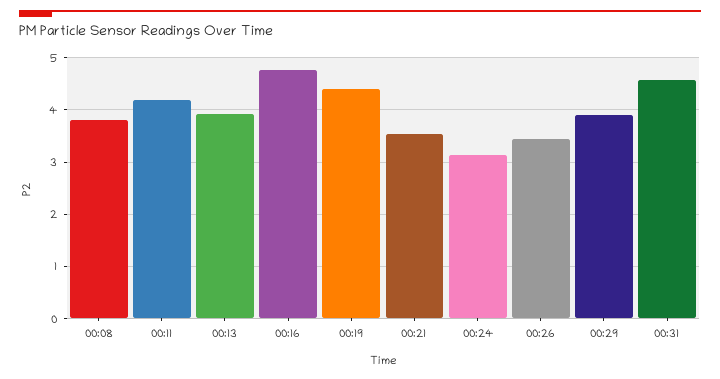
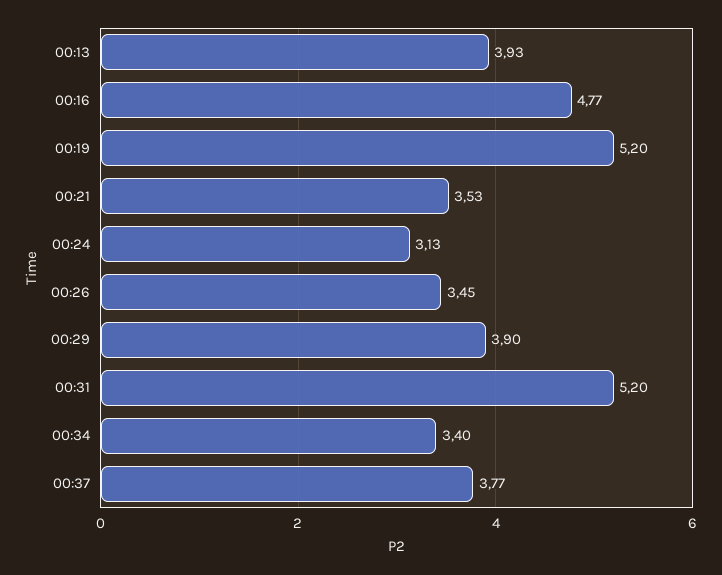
00:08: 3.8 -> none
00:11: 4.2 -> none
00:19: 4.4 -> 5.2
00:31: 4.6 -> 5.2
00:34: none -> 3.4
00:37: none -> 3.77

